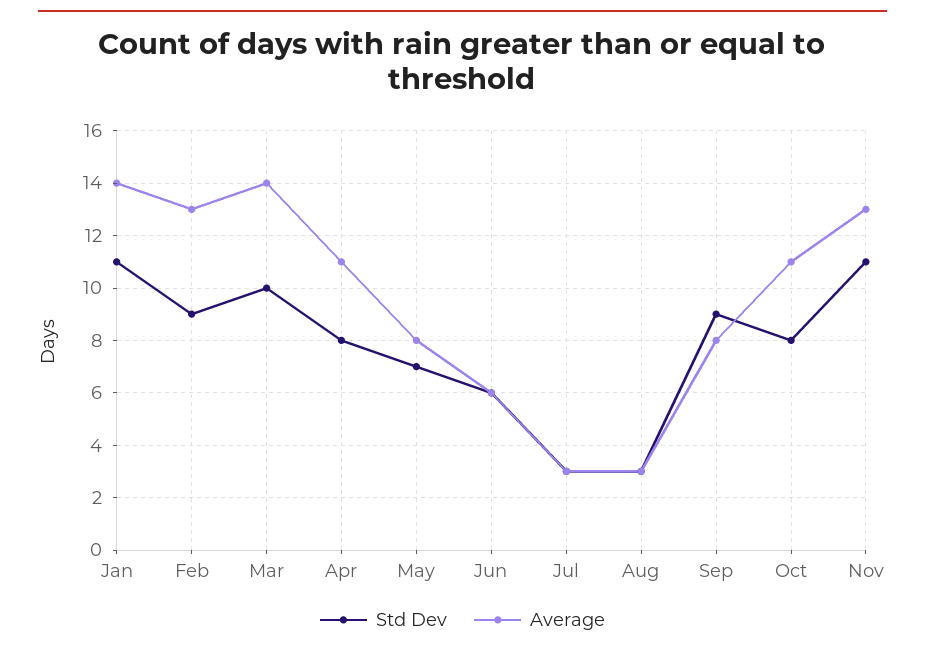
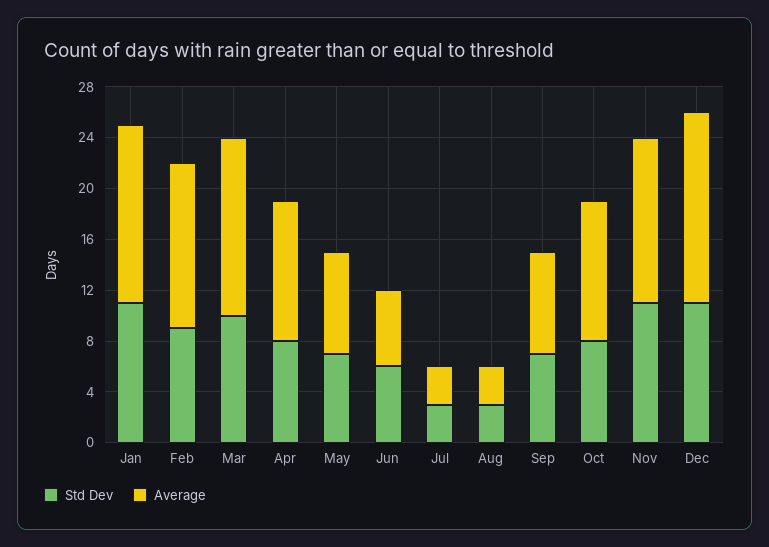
Std Dev, Sep: 9 -> 7
Std Dev, Dec: none -> 11
Average, Dec: none -> 15

